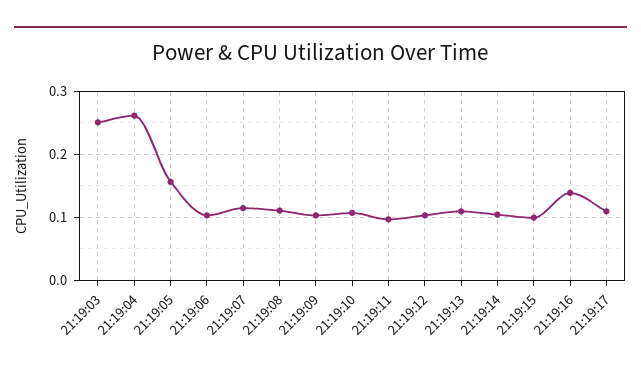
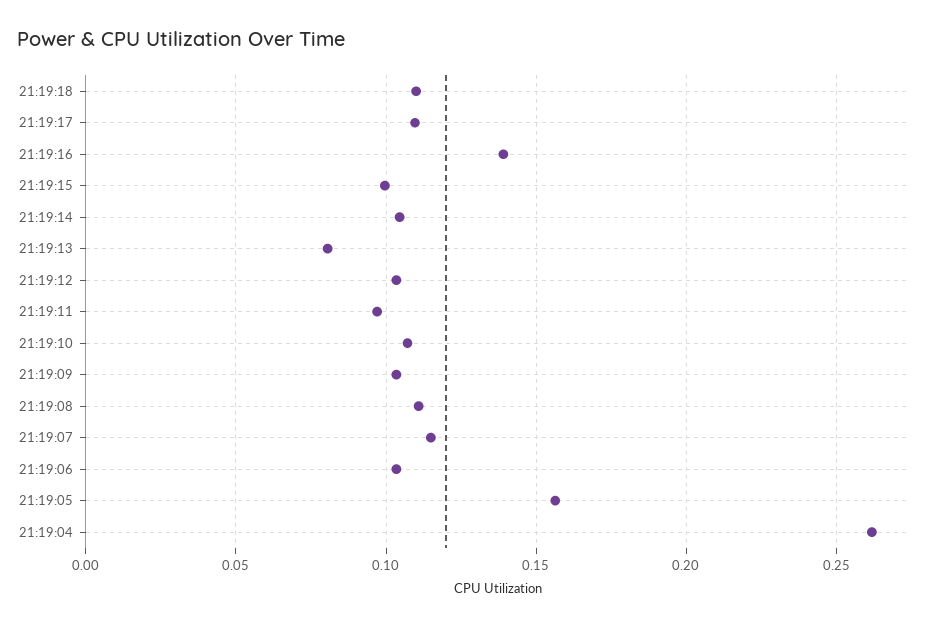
21:19:03: 0.25 -> none
21:19:13: 0.11 -> 0.08
21:19:18: none -> 0.11

